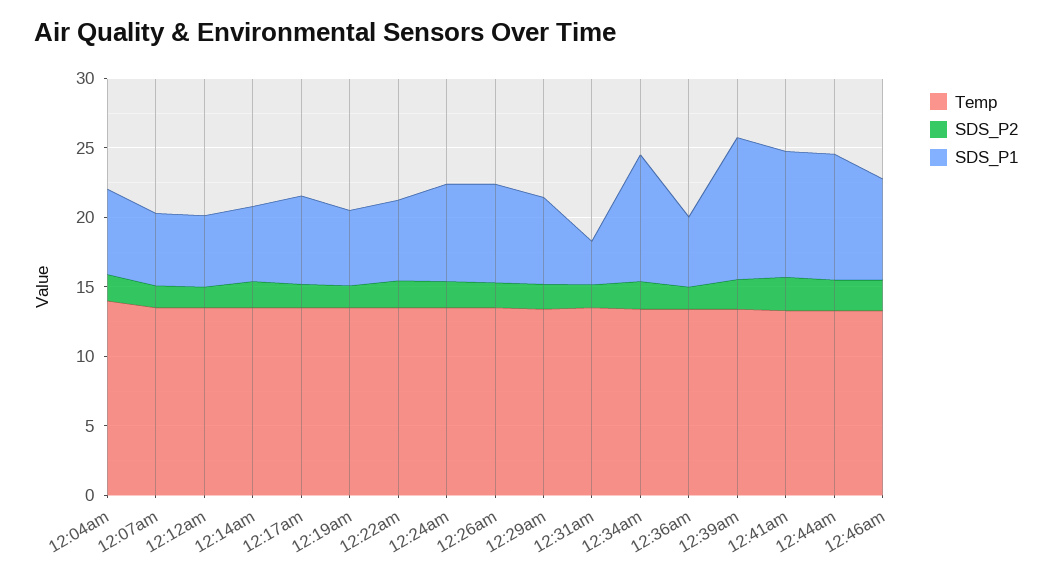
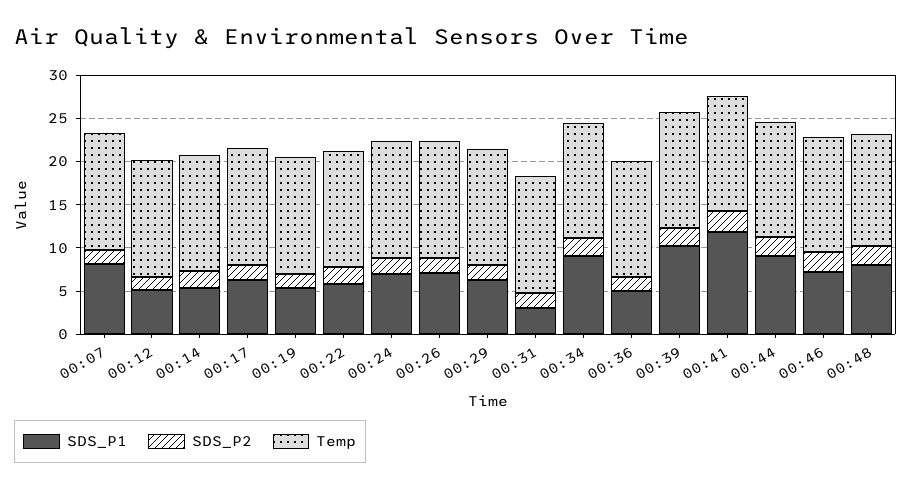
Temp, 12:04am: 14 -> none
SDS_P2, 12:04am: 2 -> none
SDS_P1, 12:04am: 6 -> none
SDS_P1, 12:07am: 5 -> 8
SDS_P1, 12:41am: 9 -> 12
SDS_P1, 00:48: none -> 8
SDS_P2, 00:48: none -> 2
Temp, 00:48: none -> 13

